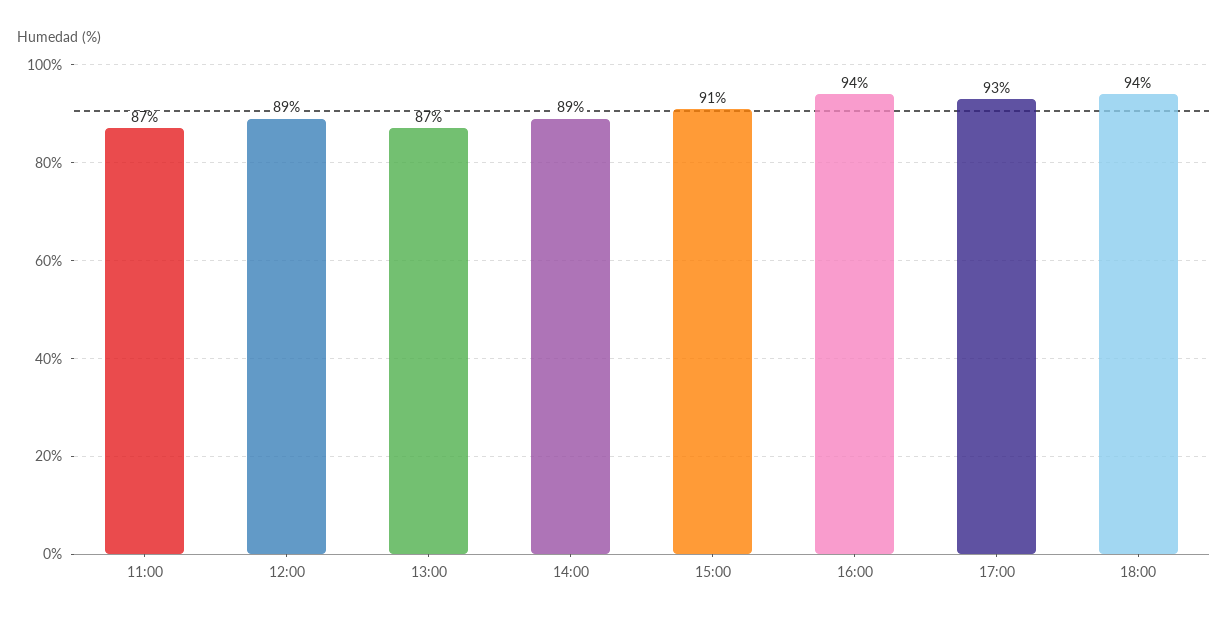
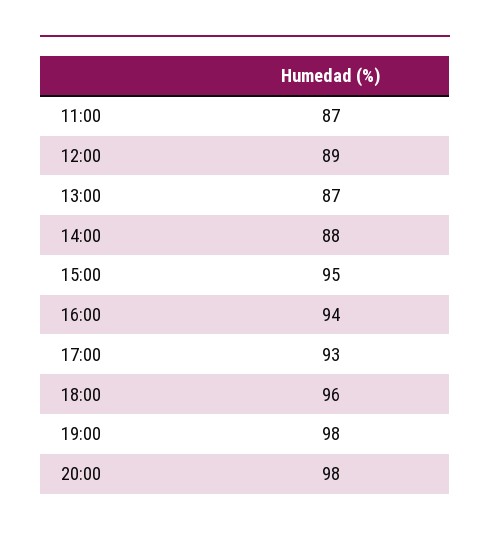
14:00: 89 -> 88
15:00: 91 -> 95
18:00: 94 -> 96
19:00: none -> 98
20:00: none -> 98

